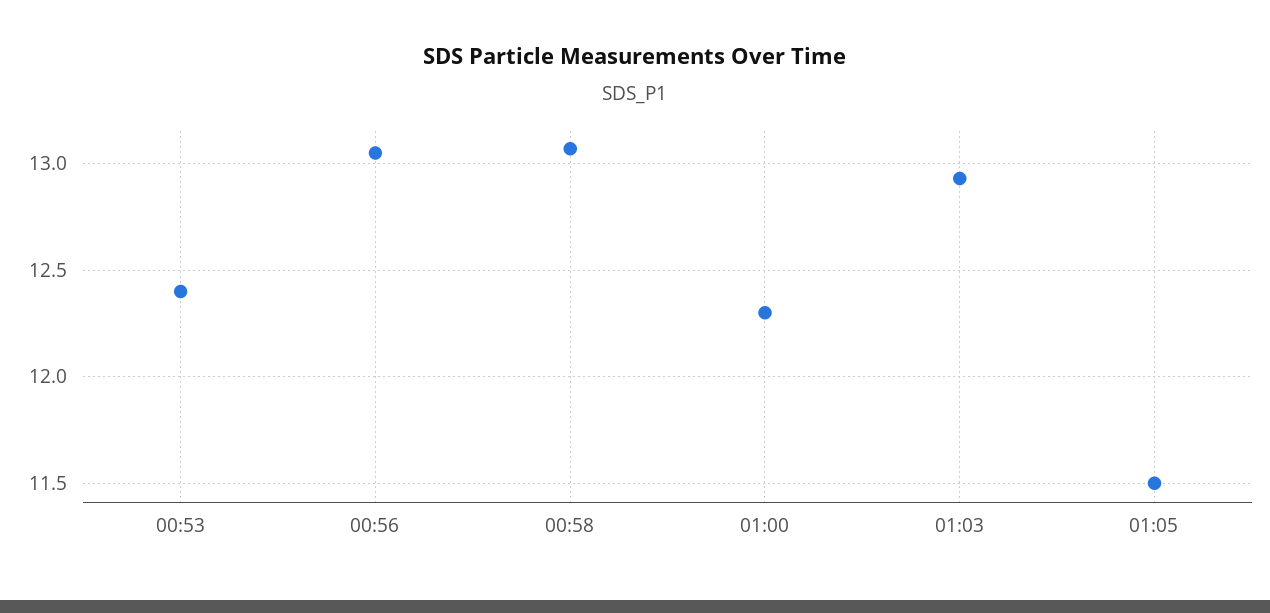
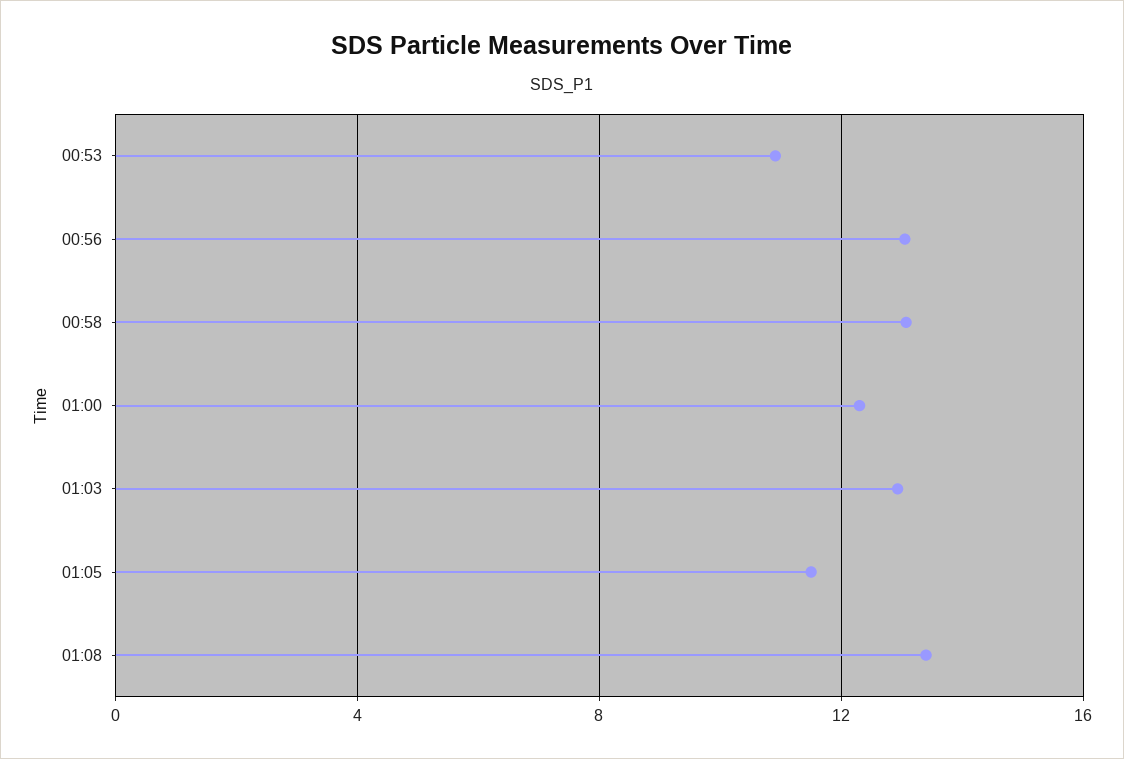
00:53: 12.4 -> 11
01:08: none -> 13.5

